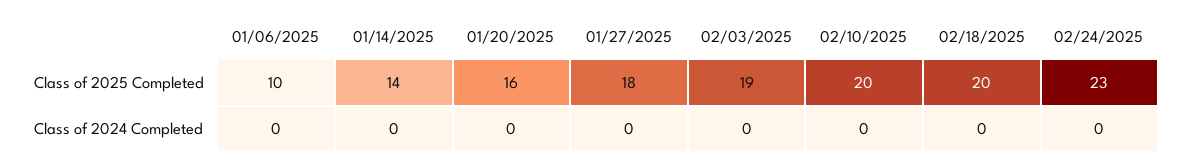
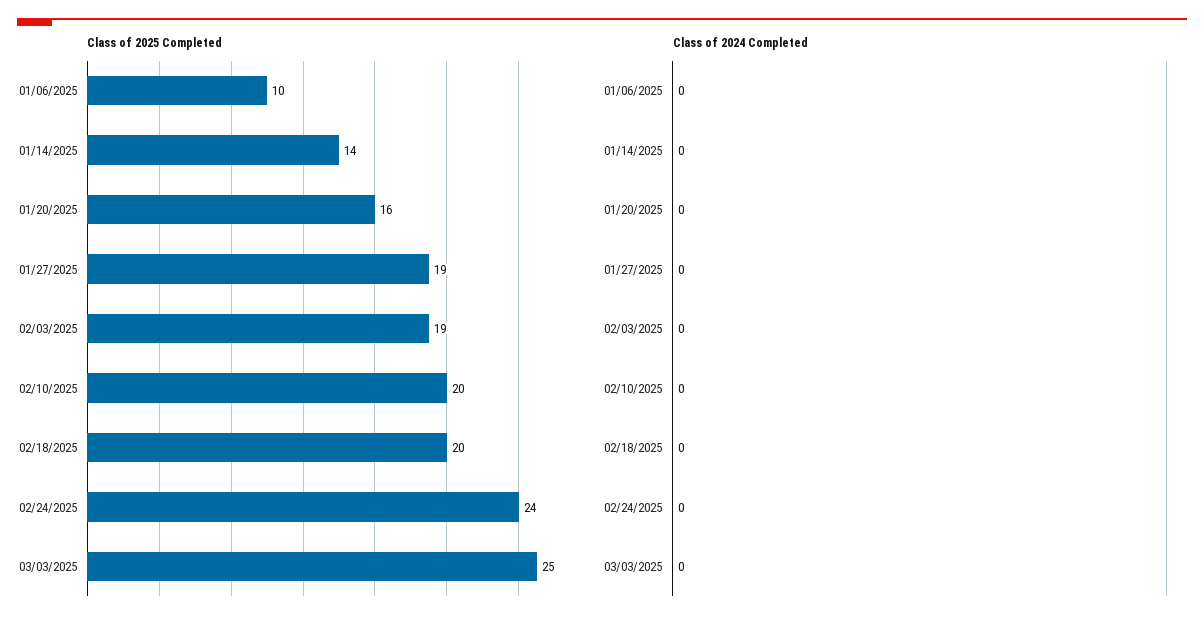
Class of 2025 Completed, 01/27/2025: 18 -> 19
Class of 2025 Completed, 02/24/2025: 23 -> 24
Class of 2025 Completed, 03/03/2025: none -> 25
Class of 2024 Completed, 03/03/2025: none -> 0

